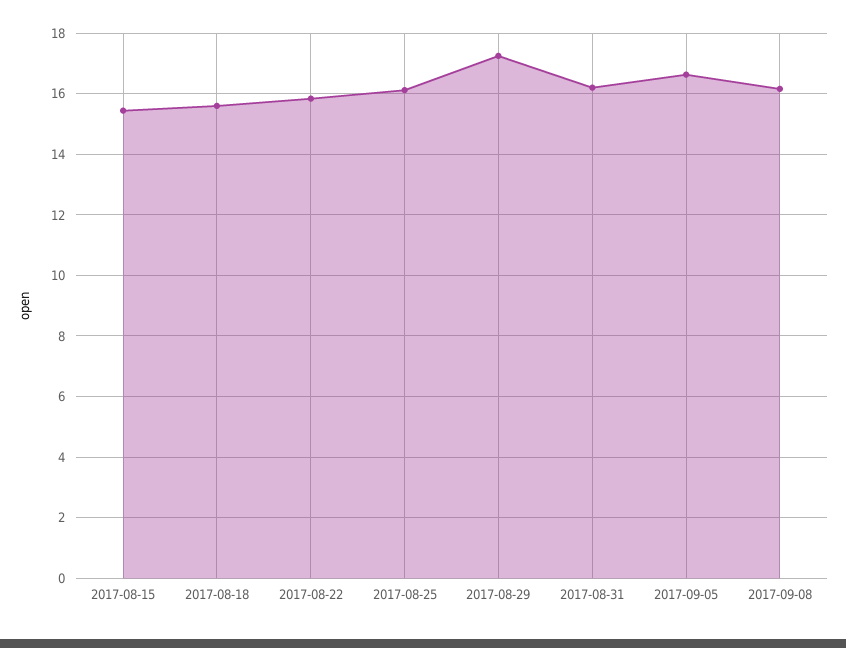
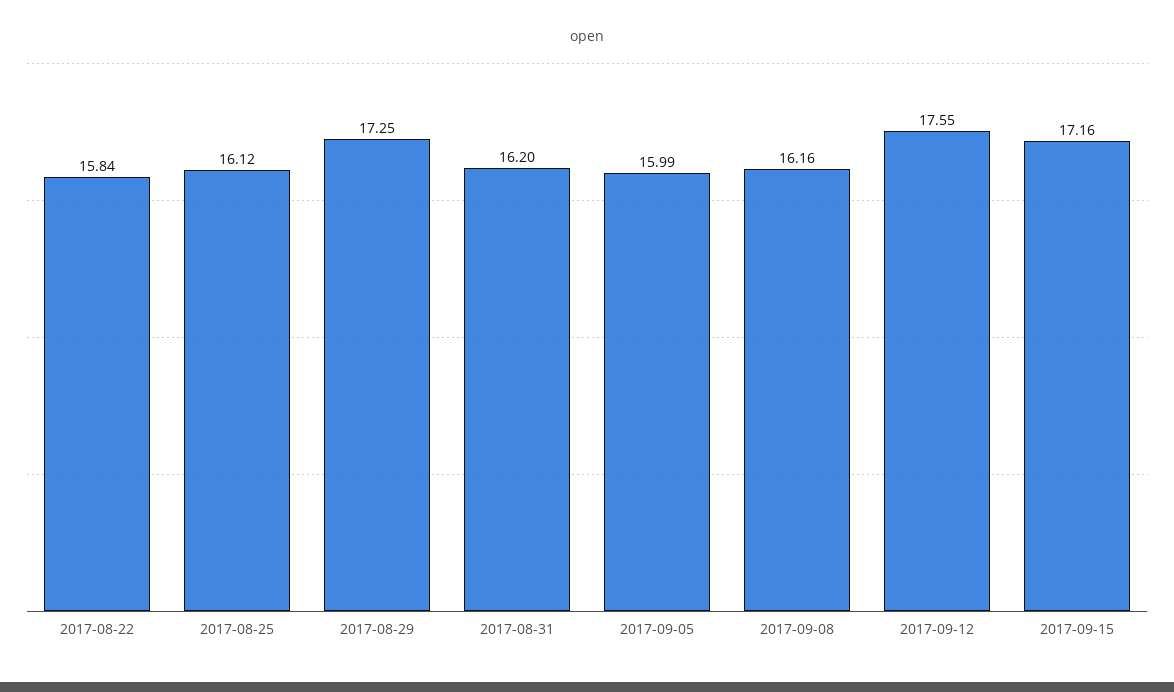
2017-08-15: 15.4 -> none
2017-08-18: 15.6 -> none
2017-09-05: 16.6 -> 15.99
2017-09-12: none -> 17.55
2017-09-15: none -> 17.16

